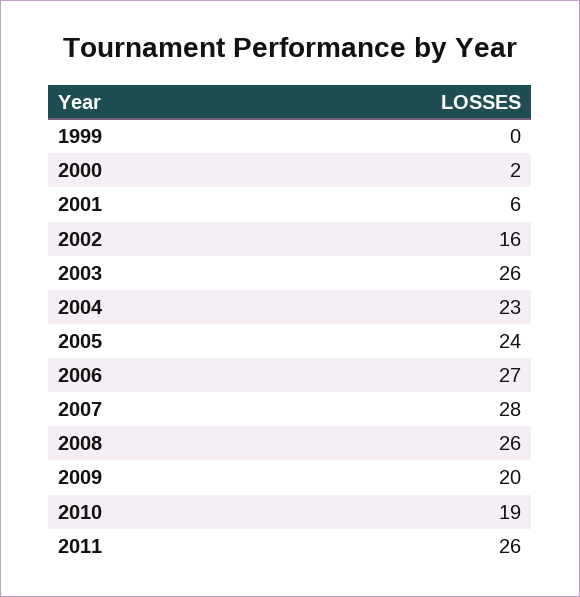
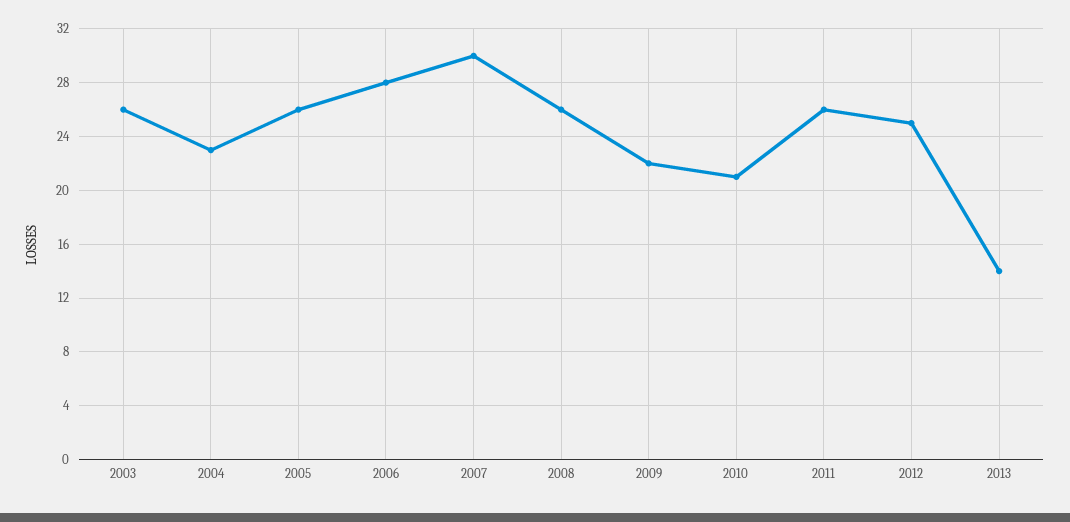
1999: 0 -> none
2000: 2 -> none
2001: 6 -> none
2002: 16 -> none
2005: 24 -> 26
2006: 27 -> 28
2007: 28 -> 30
2009: 20 -> 22
2010: 19 -> 21
2012: none -> 25
2013: none -> 14

